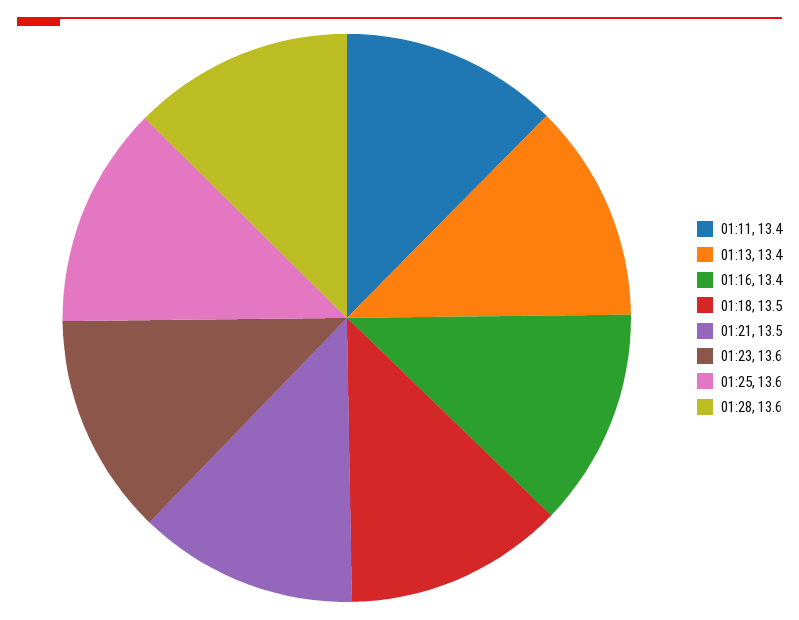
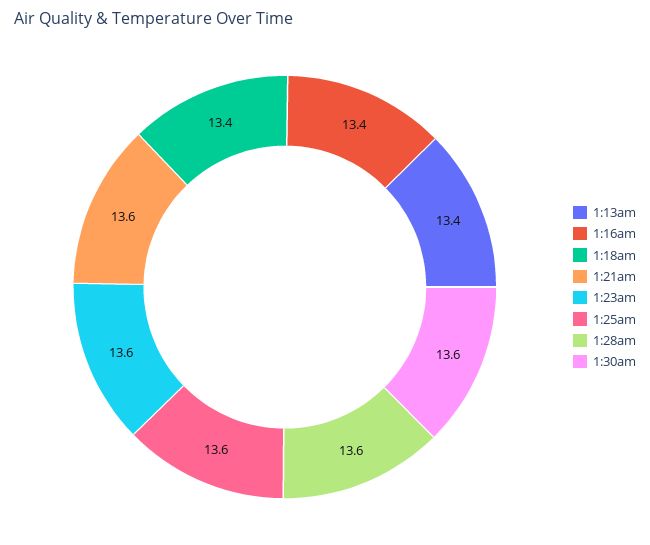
01:11: 13.4 -> none
01:18: 13.5 -> 13.4
01:21: 13.5 -> 13.6
1:30am: none -> 13.6

